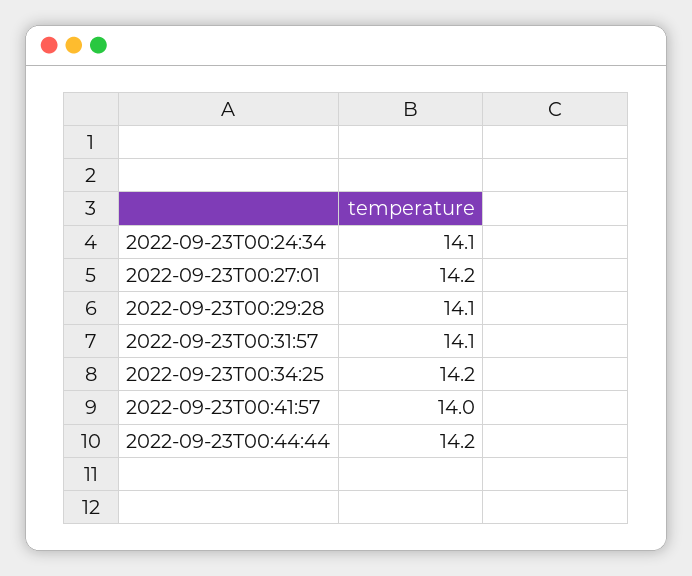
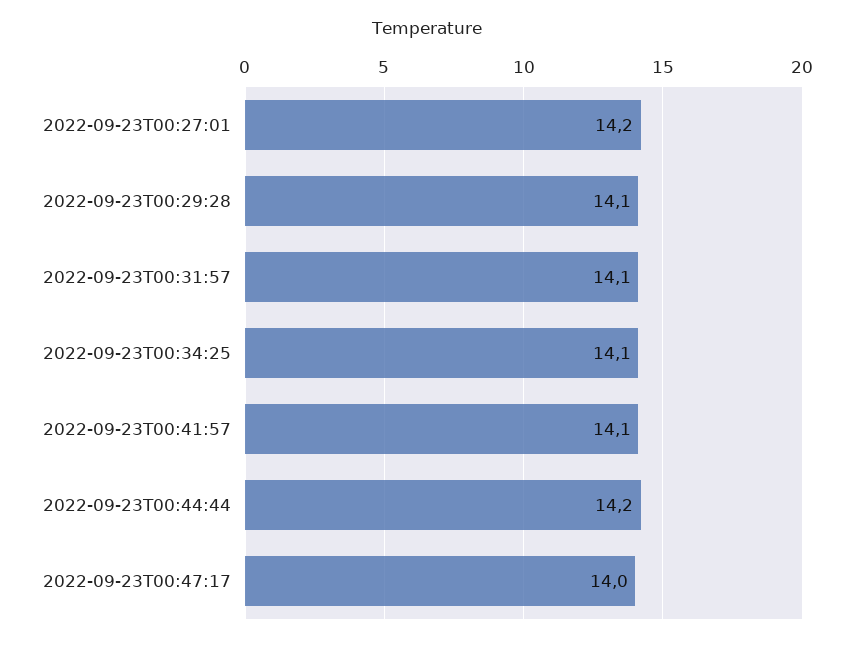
2022-09-23T00:24:34: 14.1 -> none
2022-09-23T00:34:25: 14.2 -> 14.1
2022-09-23T00:41:57: 14 -> 14.1
2022-09-23T00:47:17: none -> 14

